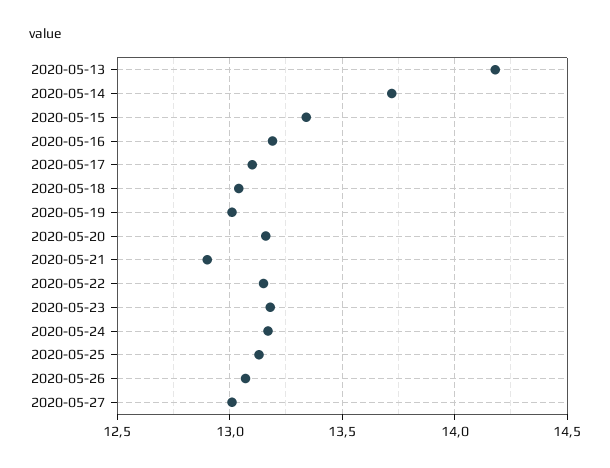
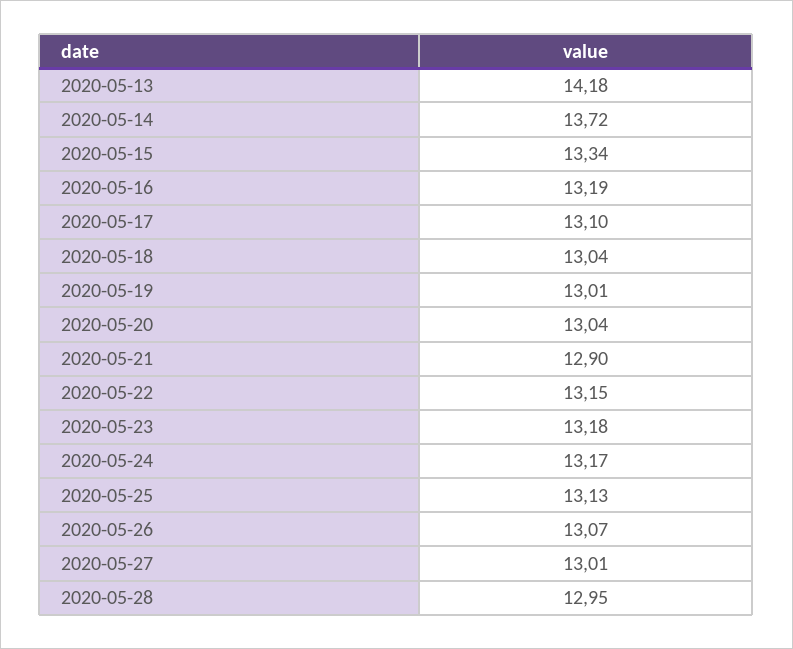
2020-05-20: 13.15 -> 13.04
2020-05-28: none -> 12.95

